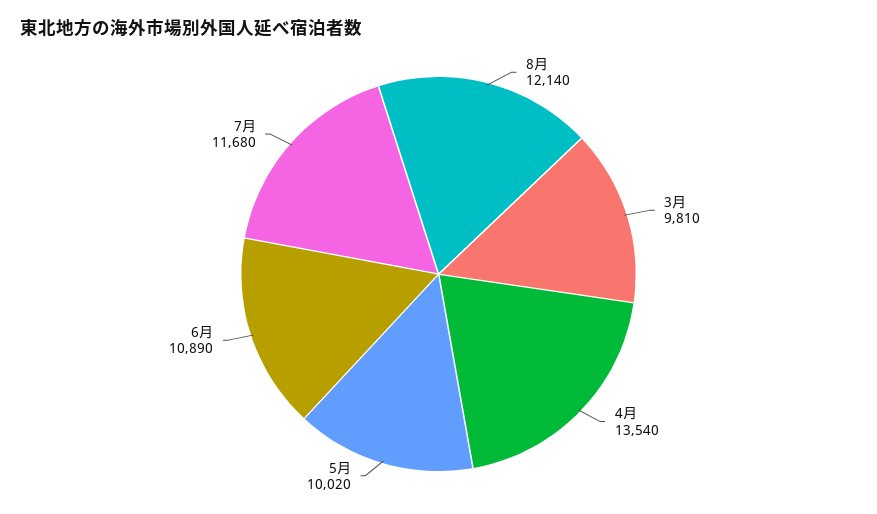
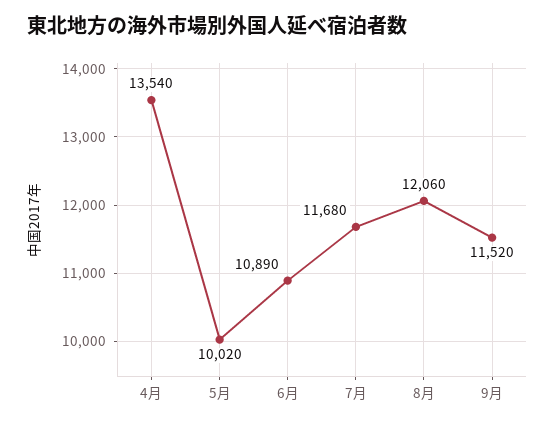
8月: 12140 -> 12060
3月: 9810 -> none
9月: none -> 11520

